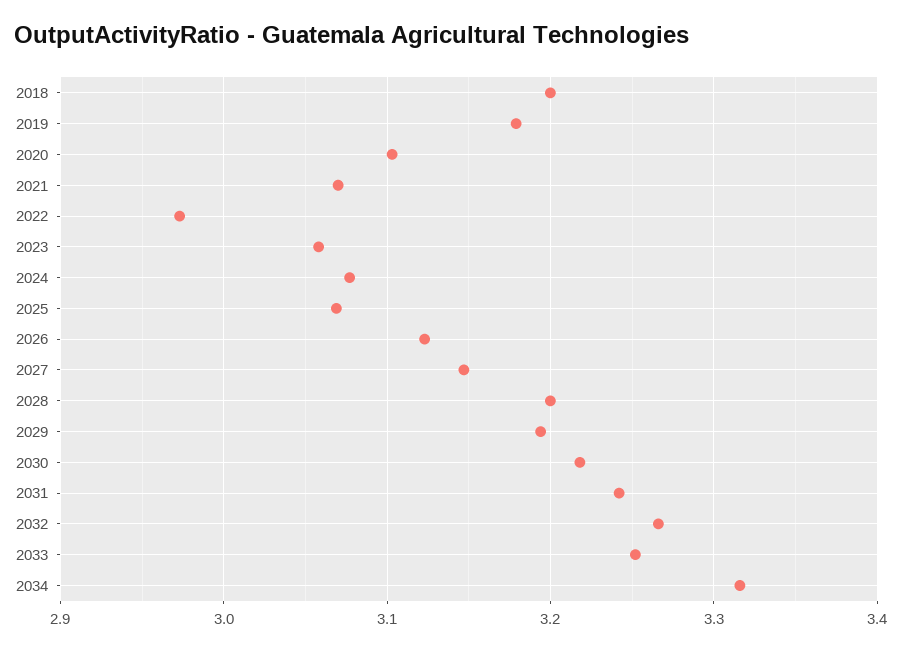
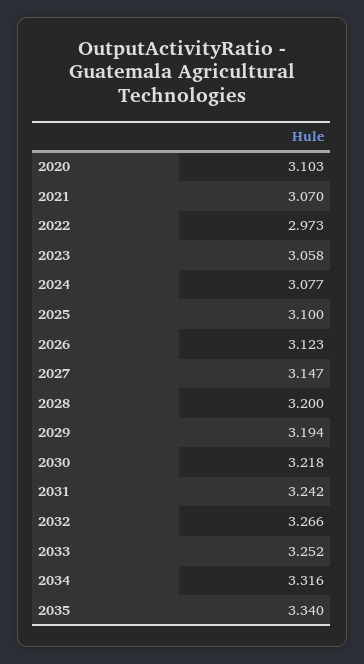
2018: 3.2 -> none
2019: 3.18 -> none
2025: 3.07 -> 3.1
2035: none -> 3.34

